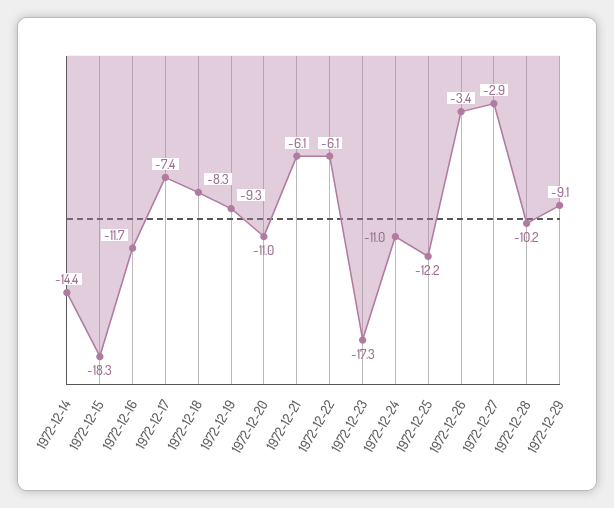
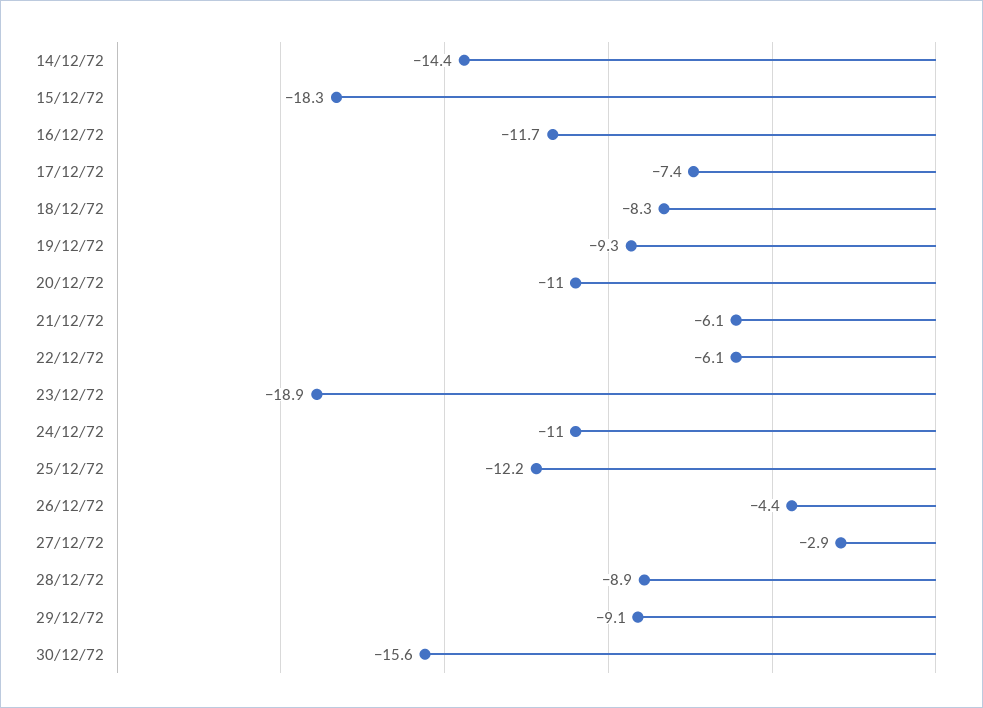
1972-12-23: -17.3 -> -18.9
1972-12-26: -3.4 -> -4.4
1972-12-28: -10.2 -> -8.9
30/12/72: none -> -15.6

